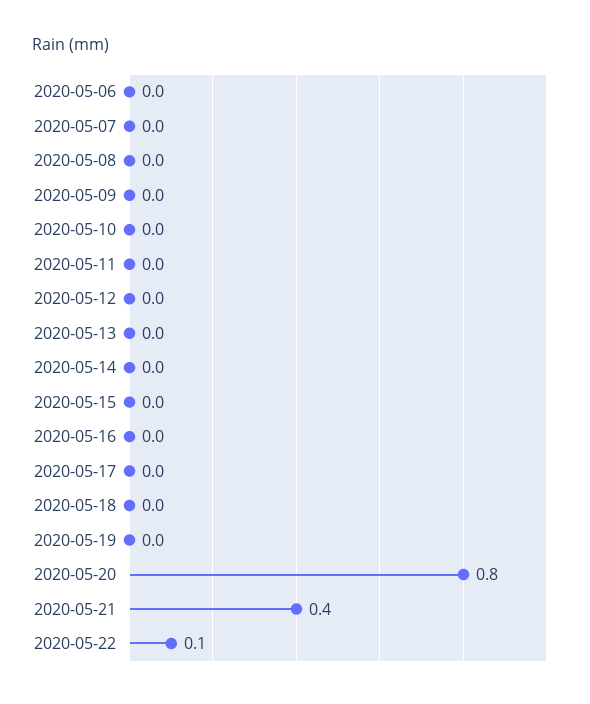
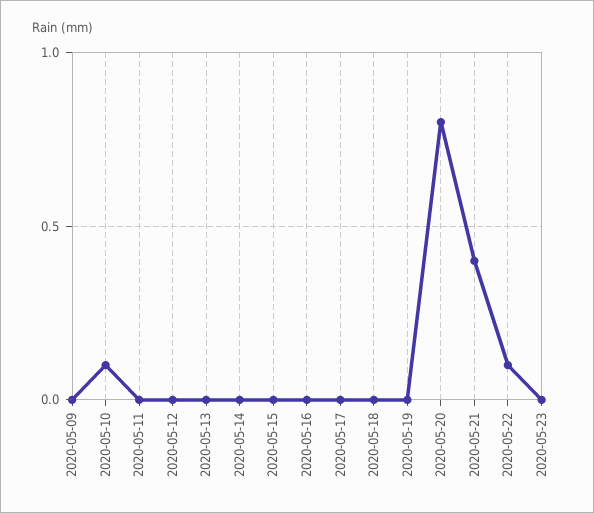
2020-05-06: 0 -> none
2020-05-07: 0 -> none
2020-05-08: 0 -> none
2020-05-10: 0 -> 0.1
2020-05-23: none -> 0

